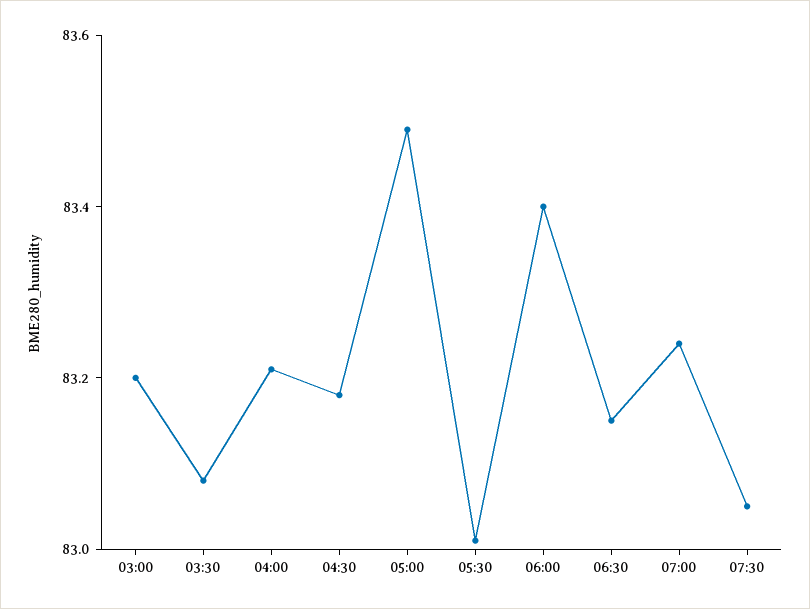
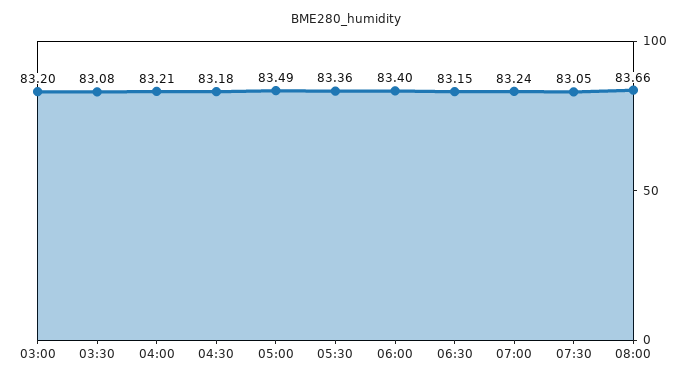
05:30: 83 -> 83.36
08:00: none -> 83.66

